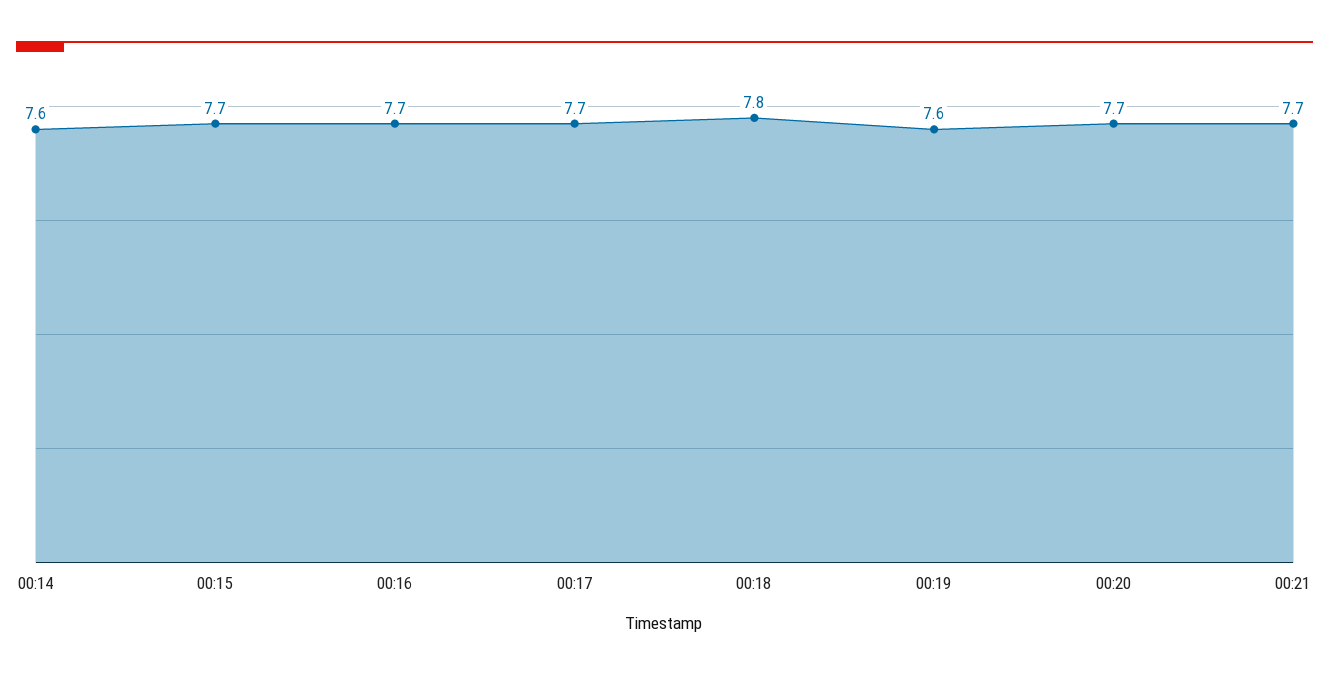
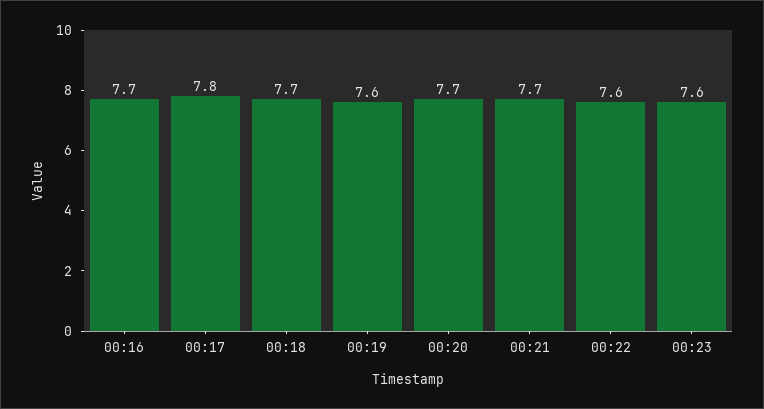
00:14: 7.6 -> none
00:15: 7.7 -> none
00:17: 7.7 -> 7.8
00:18: 7.8 -> 7.7
00:22: none -> 7.6
00:23: none -> 7.6

